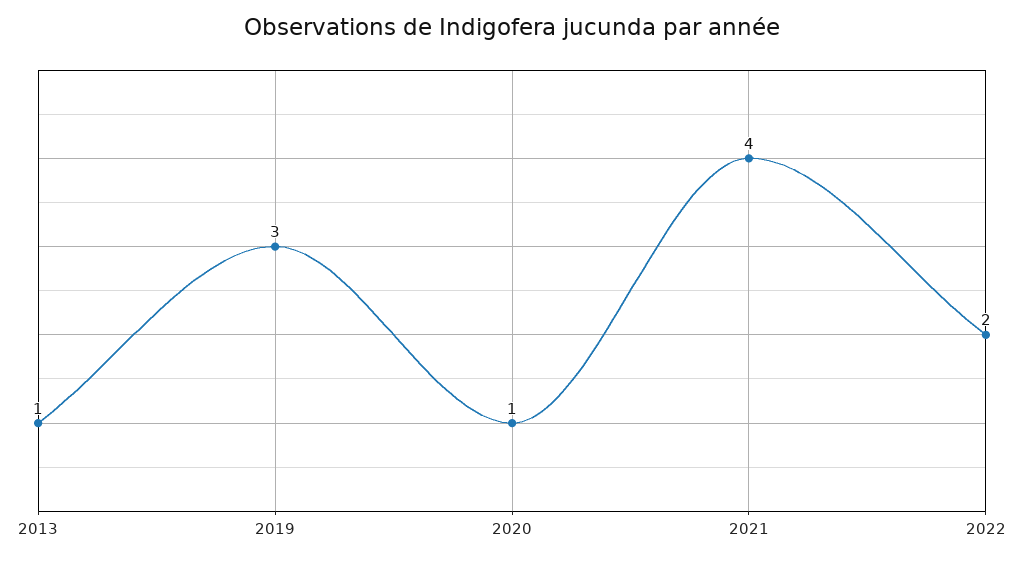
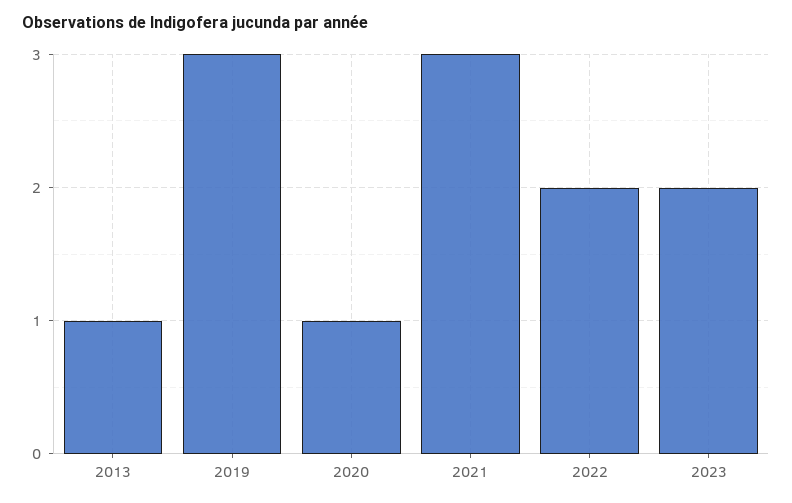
2021: 4 -> 3
2023: none -> 2

